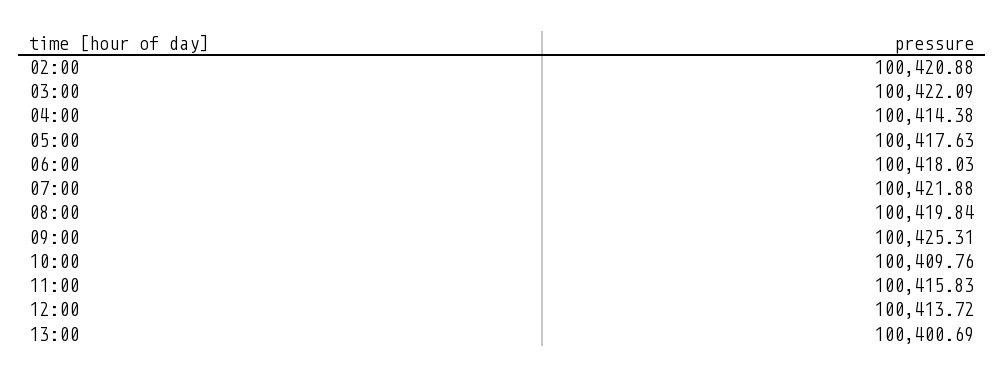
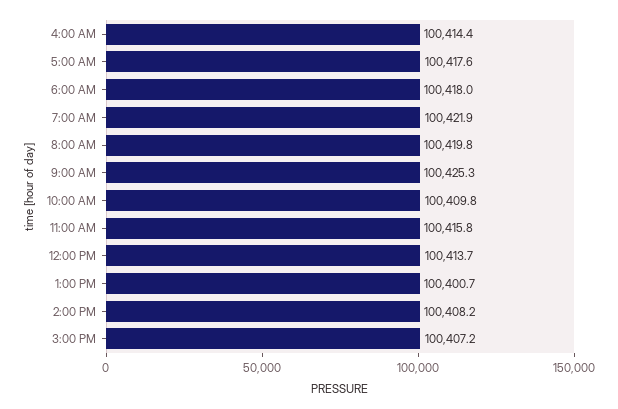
02:00: 100420.88 -> none
03:00: 100422.09 -> none
2:00 PM: none -> 100408.2
3:00 PM: none -> 100407.2

